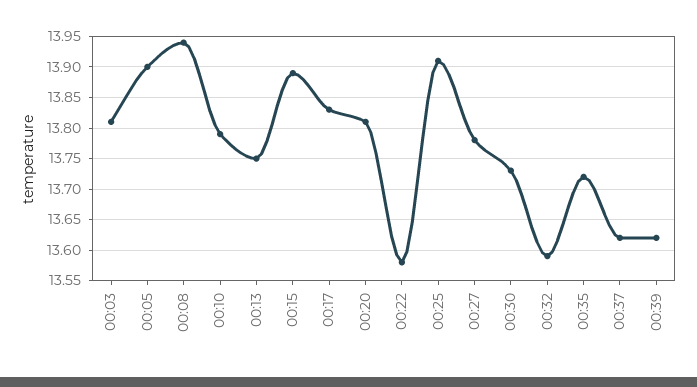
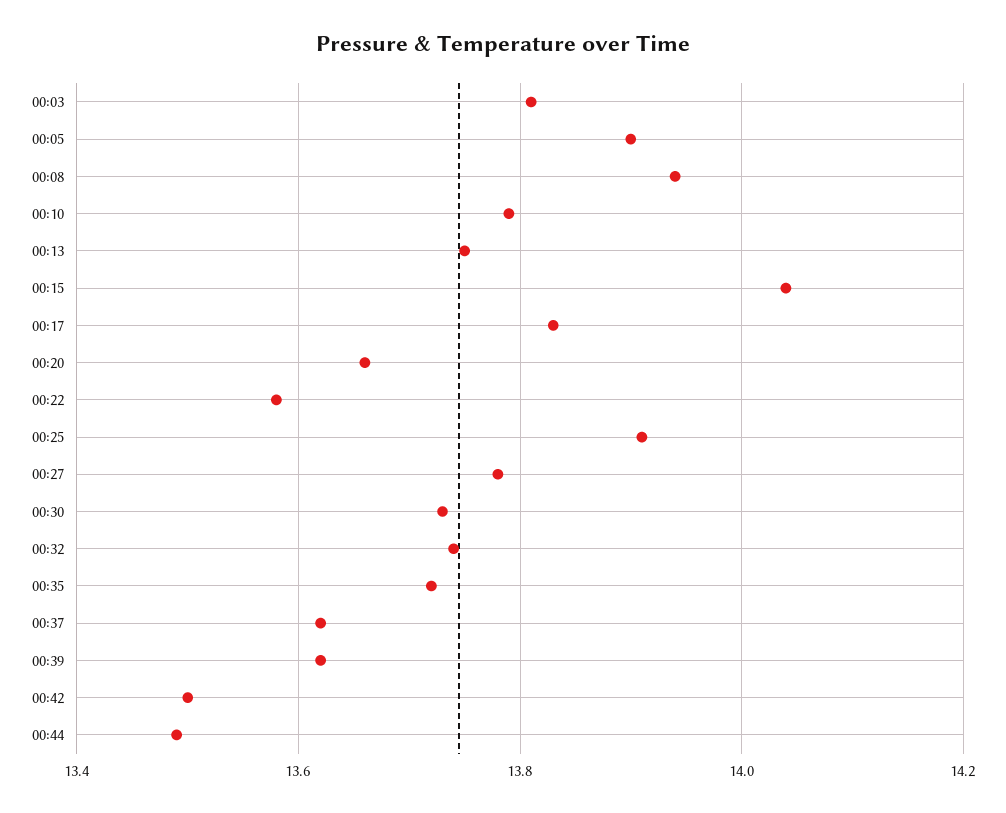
00:15: 13.89 -> 14.05
00:20: 13.81 -> 13.65
00:32: 13.59 -> 13.75
00:42: none -> 13.5
00:44: none -> 13.5

